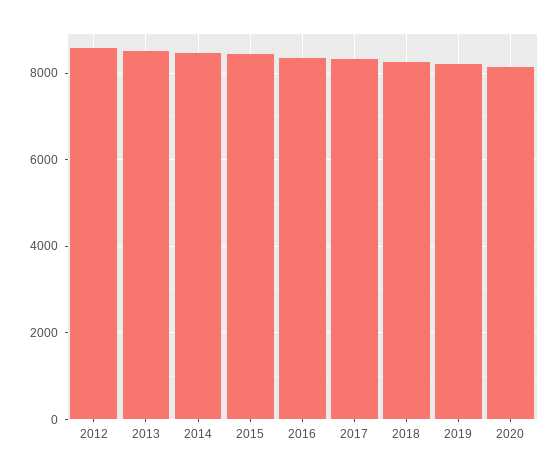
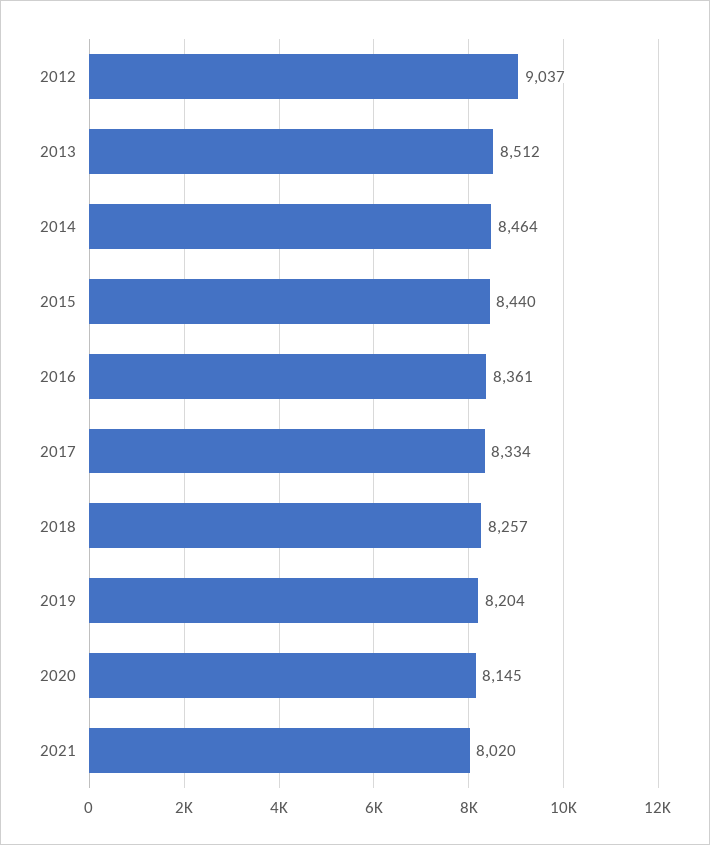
2012: 8600 -> 9037
2021: none -> 8020

